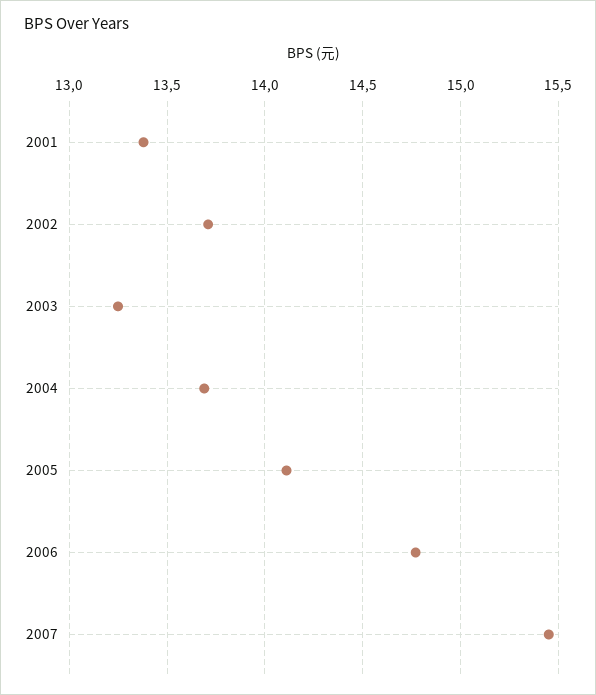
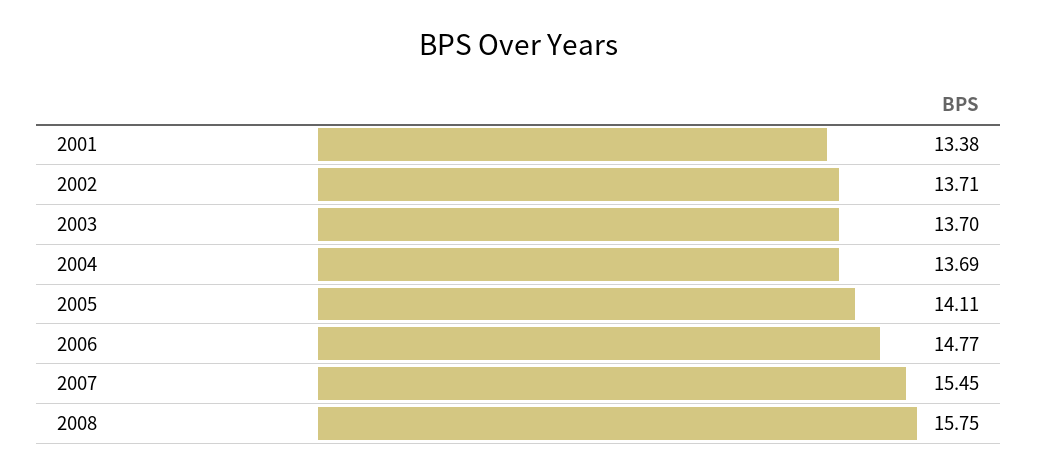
2003: 13.25 -> 13.7
2008: none -> 15.75

